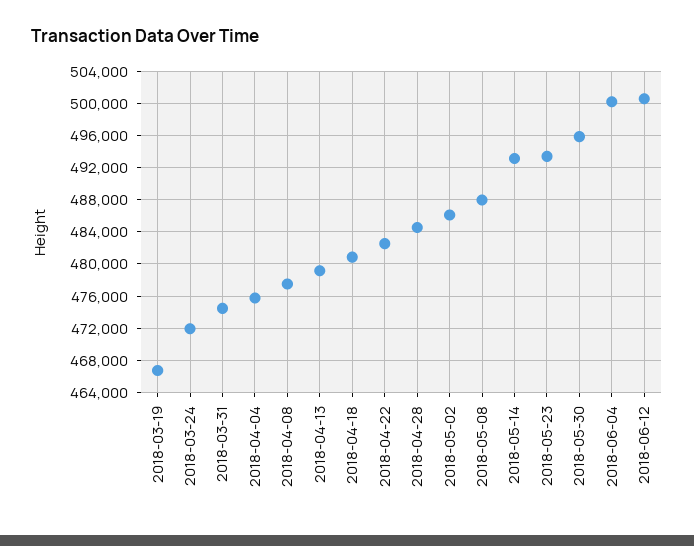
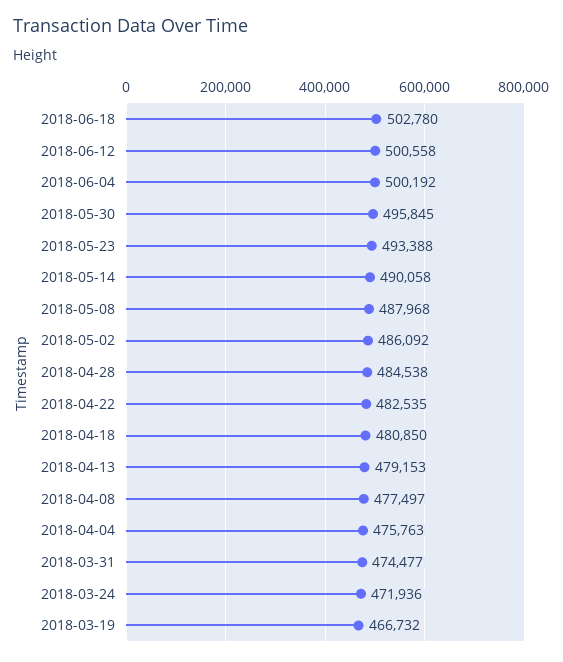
2018-05-14: 493000 -> 490058
2018-06-18: none -> 502780

